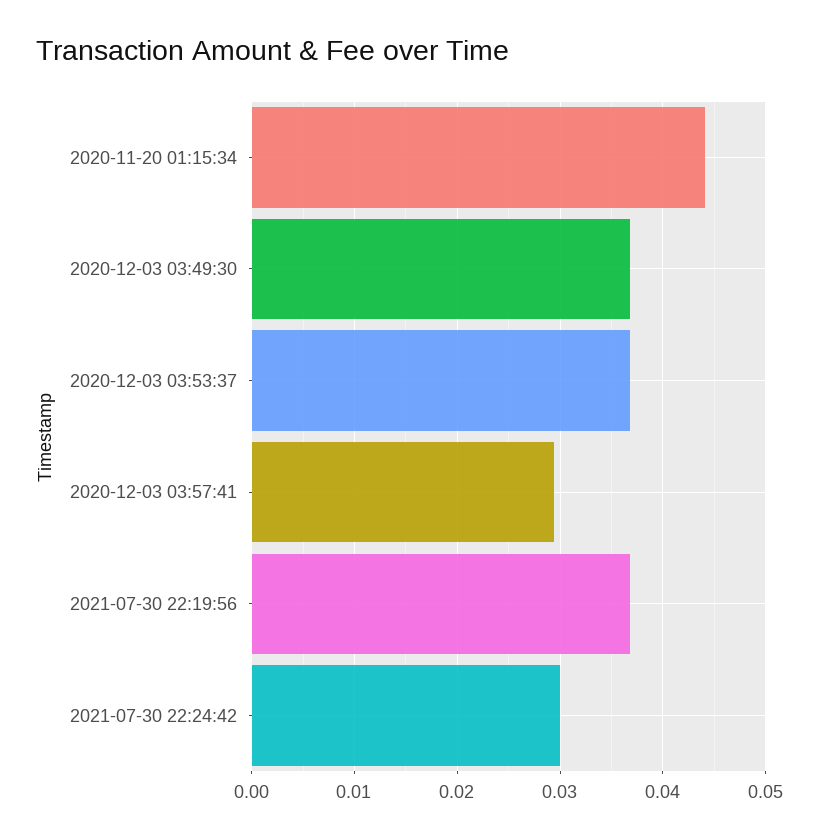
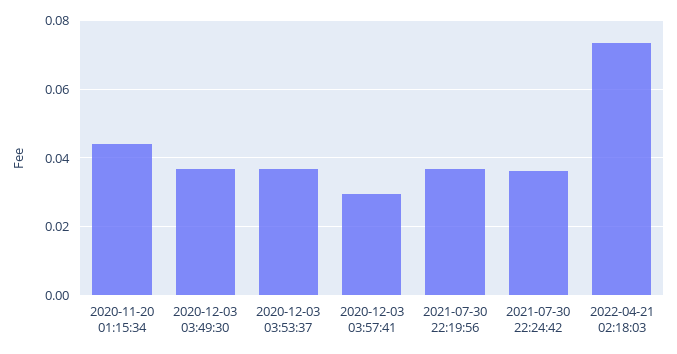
2021-07-30 22:24:42: 0.03 -> 0.036
2022-04-21 02:18:03: none -> 0.074

